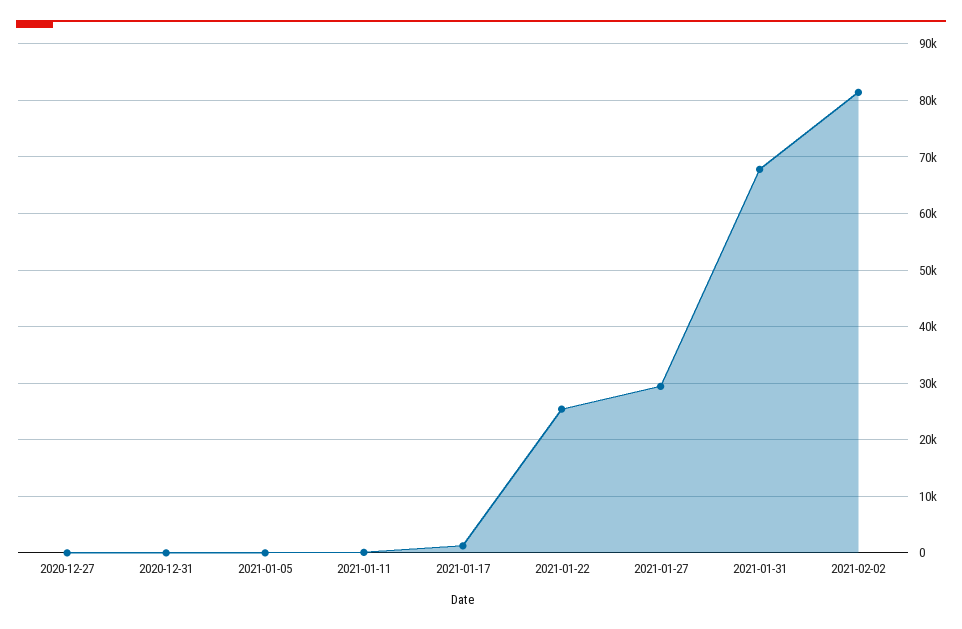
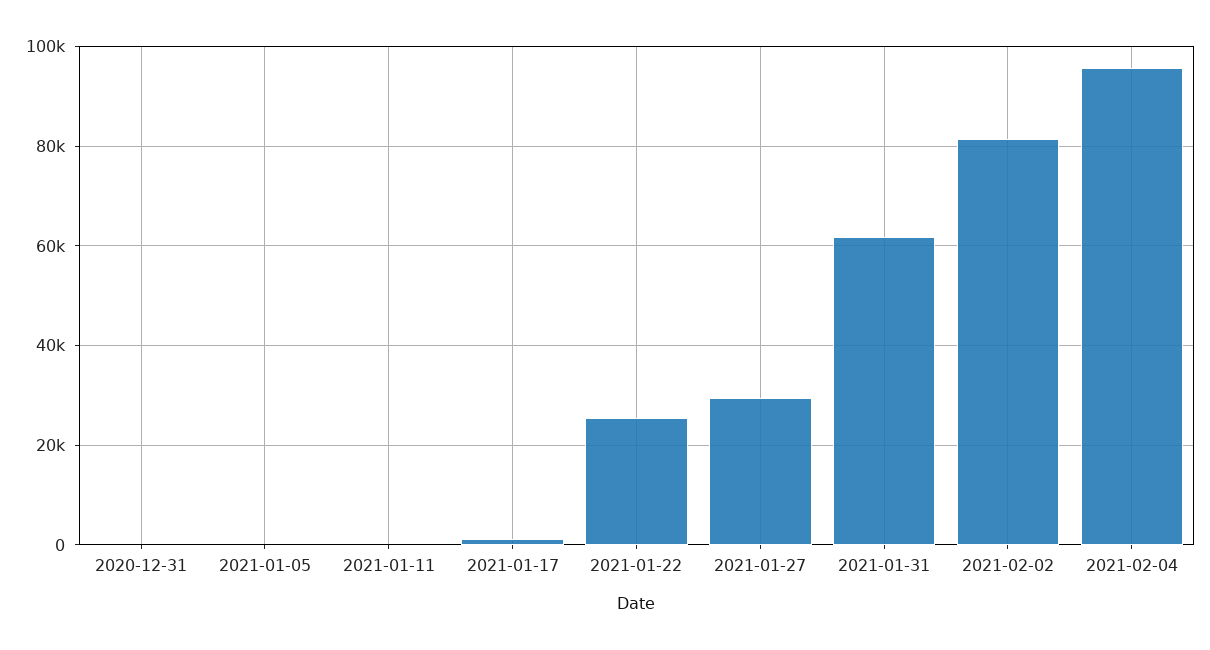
2020-12-27: 0 -> none
2021-01-31: 68000 -> 62000
2021-02-04: none -> 96000

